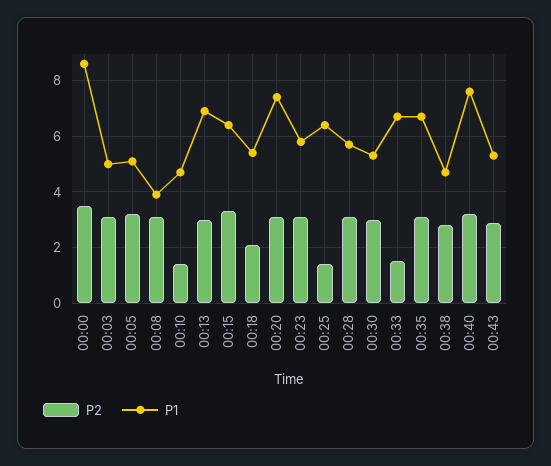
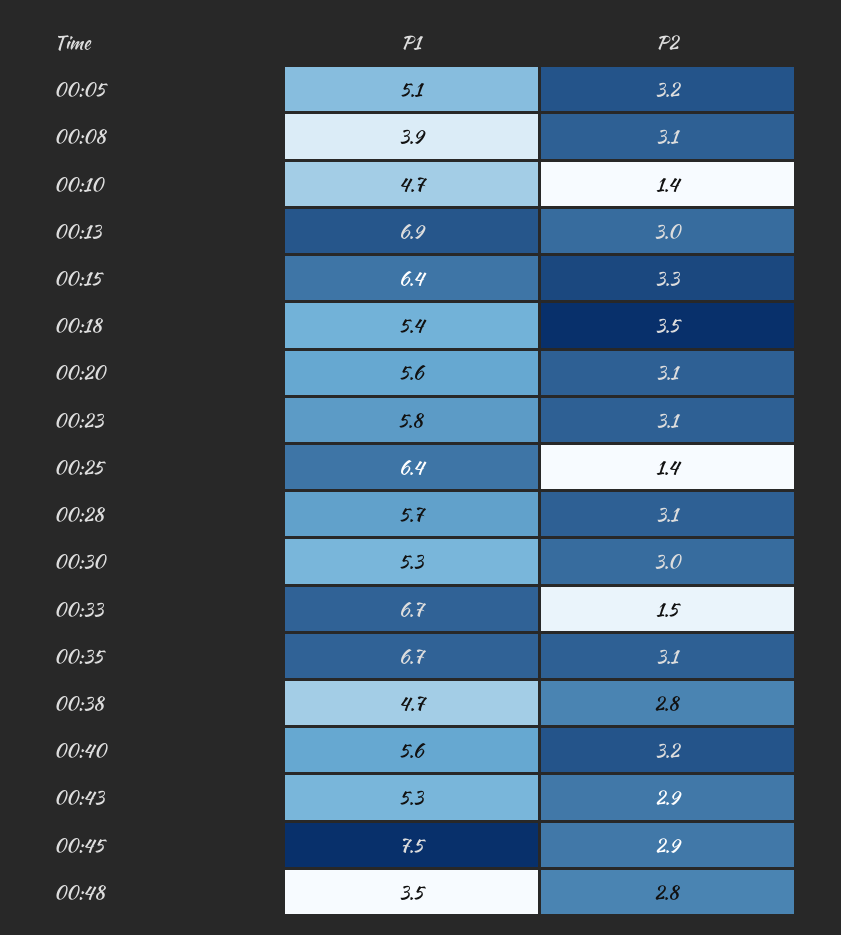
P2, 00:00: 3.5 -> none
P1, 00:00: 8.5 -> none
P2, 00:03: 3 -> none
P1, 00:03: 5 -> none
P2, 00:18: 2 -> 3.5
P1, 00:20: 7.5 -> 5.6
P1, 00:40: 7.5 -> 5.6
P1, 00:45: none -> 7.5
P2, 00:45: none -> 2.9
P1, 00:48: none -> 3.5
P2, 00:48: none -> 2.8

